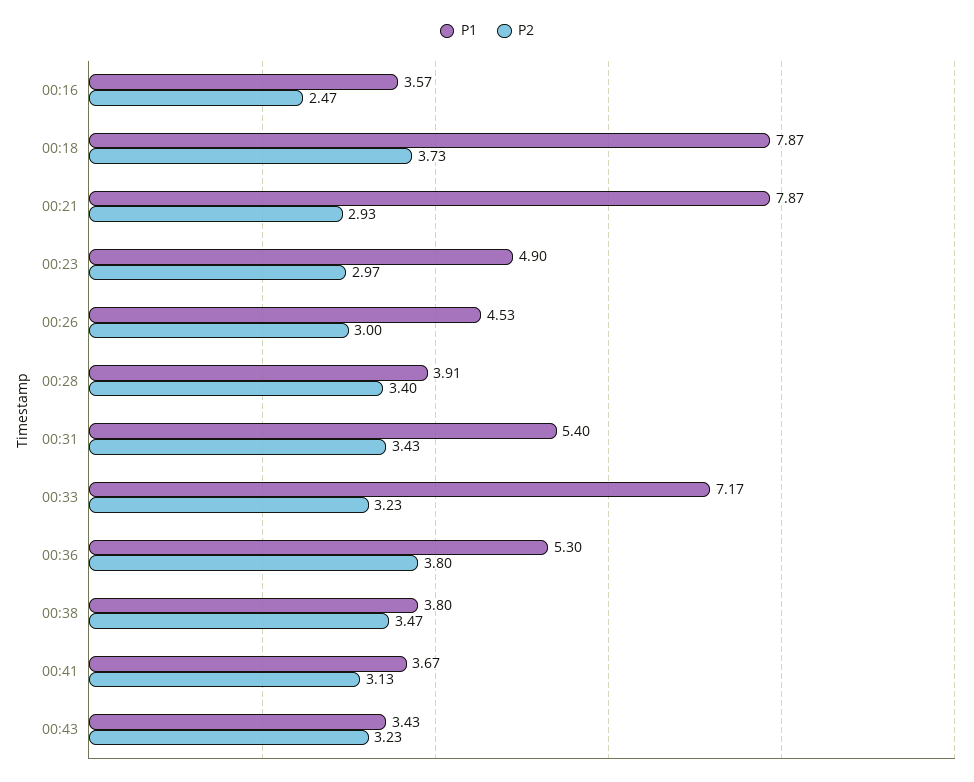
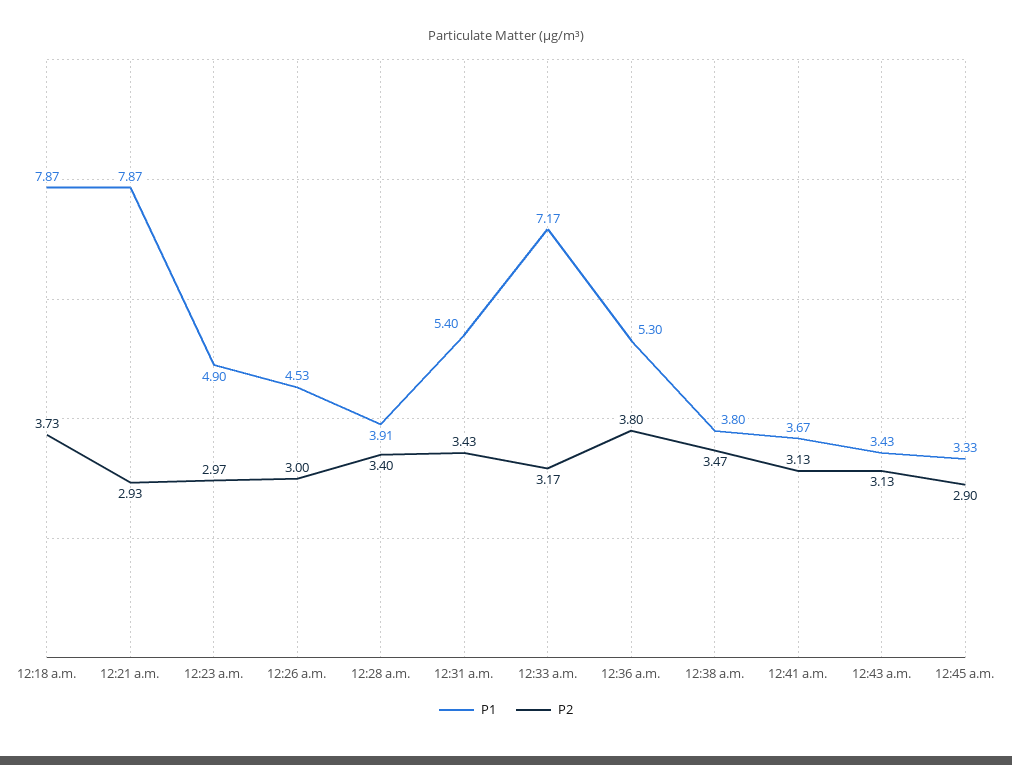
P1, 00:16: 3.57 -> none
P2, 00:16: 2.47 -> none
P2, 00:33: 3.23 -> 3.17
P2, 00:43: 3.23 -> 3.13
P1, 12:45 a.m.: none -> 3.33
P2, 12:45 a.m.: none -> 2.9

